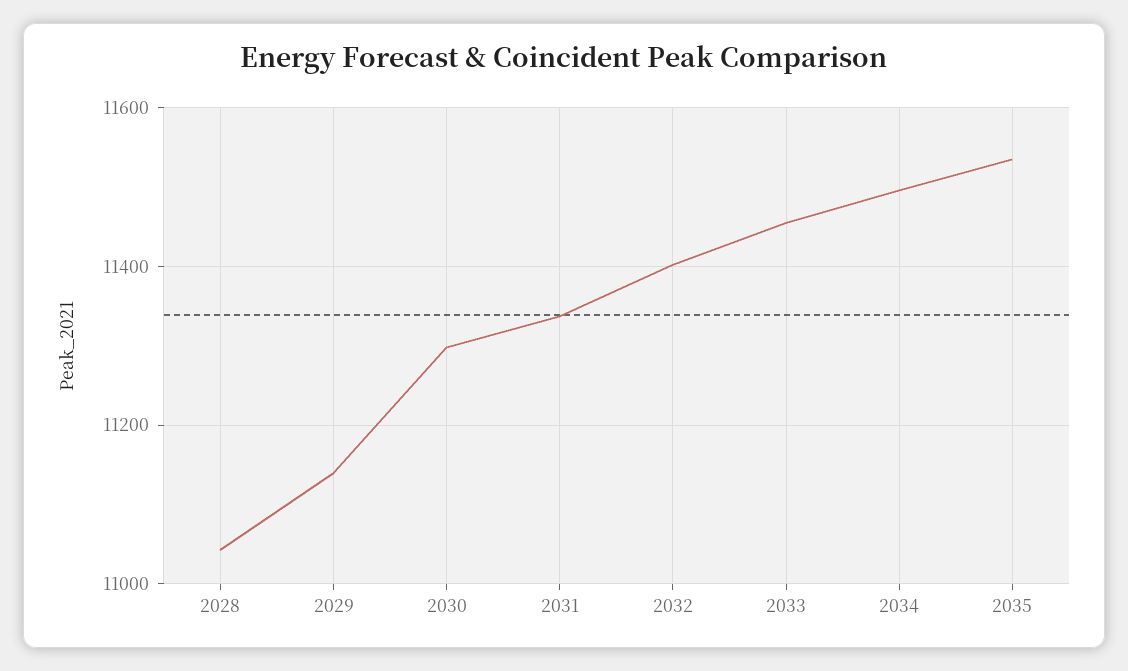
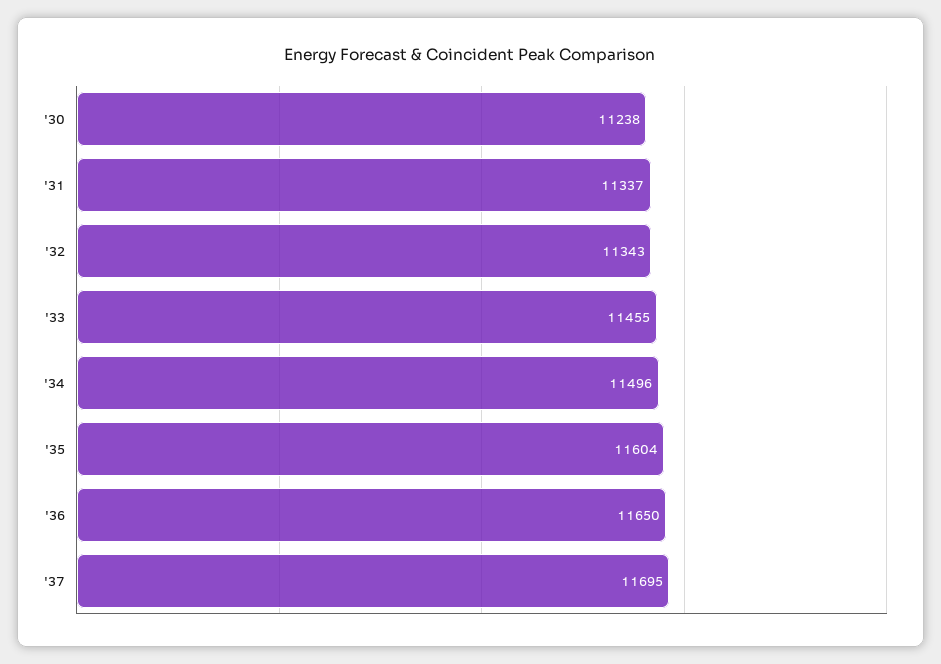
2028: 11040 -> none
2029: 11140 -> none
2030: 11300 -> 11238
2032: 11400 -> 11343
2035: 11540 -> 11604
'36: none -> 11650
'37: none -> 11695

